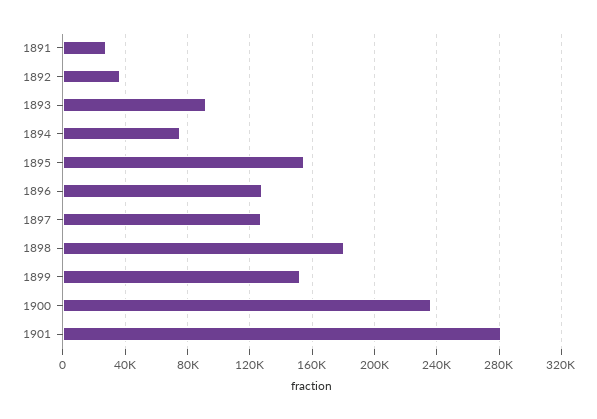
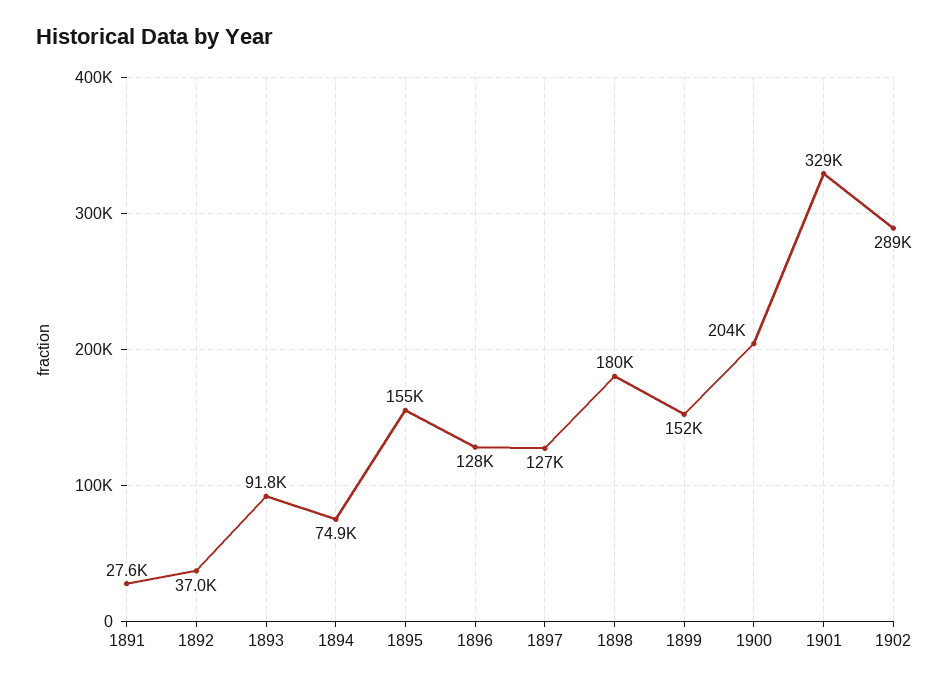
1900: 235000 -> 204000
1901: 280000 -> 329000
1902: none -> 289000

